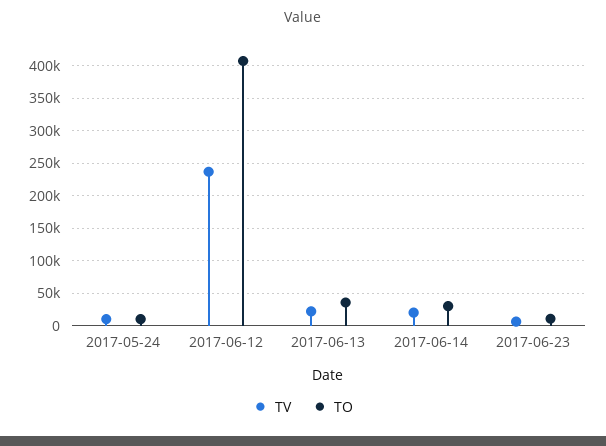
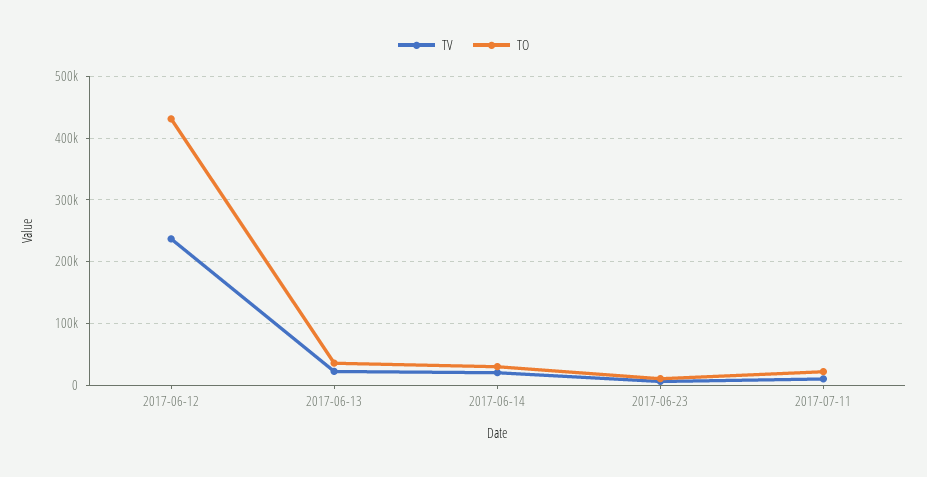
TV, 2017-05-24: 10000 -> none
TO, 2017-05-24: 10000 -> none
TO, 2017-06-12: 410000 -> 430000
TV, 2017-07-11: none -> 10000
TO, 2017-07-11: none -> 20000

